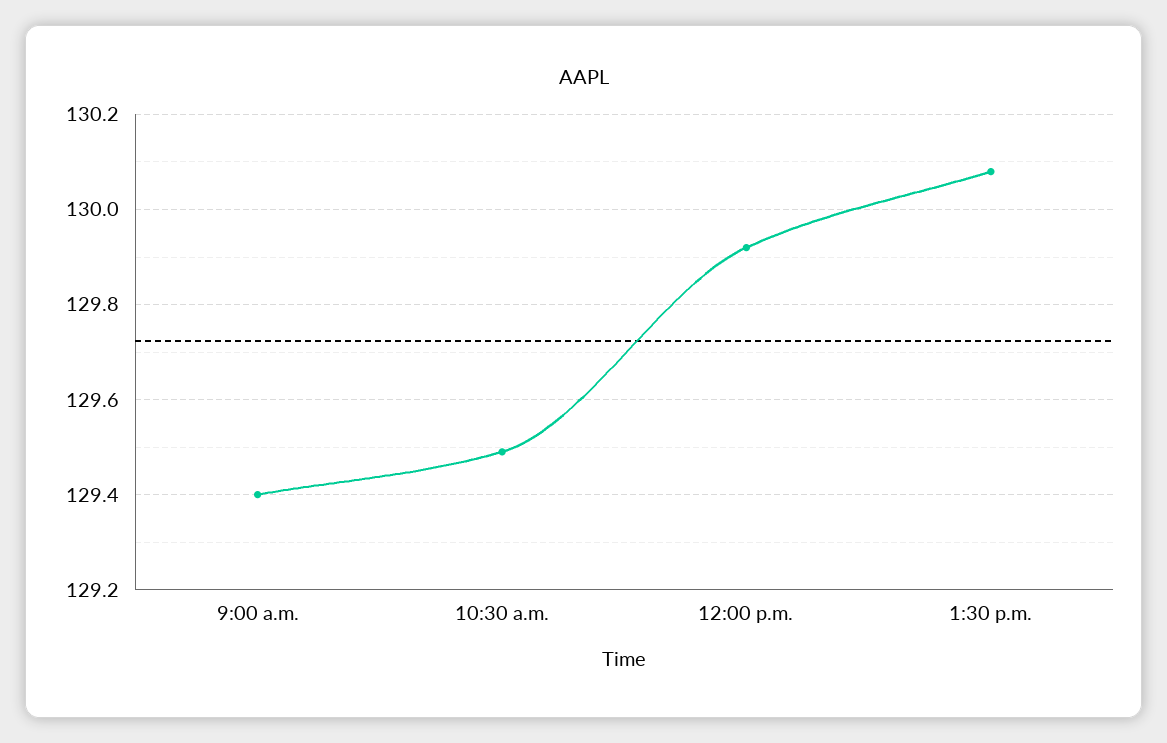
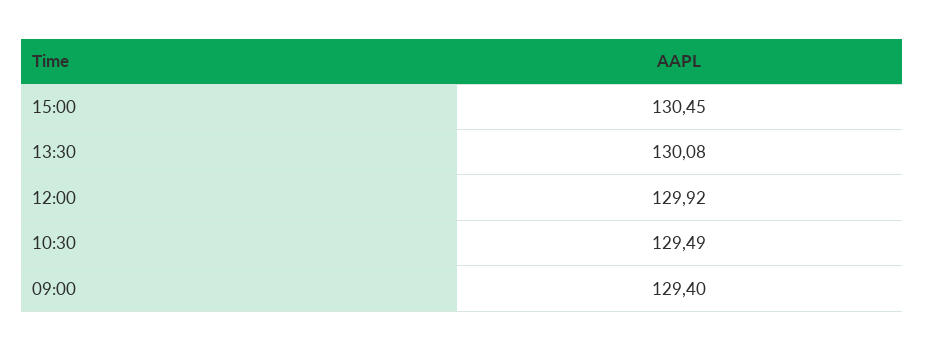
15:00: none -> 130.45

